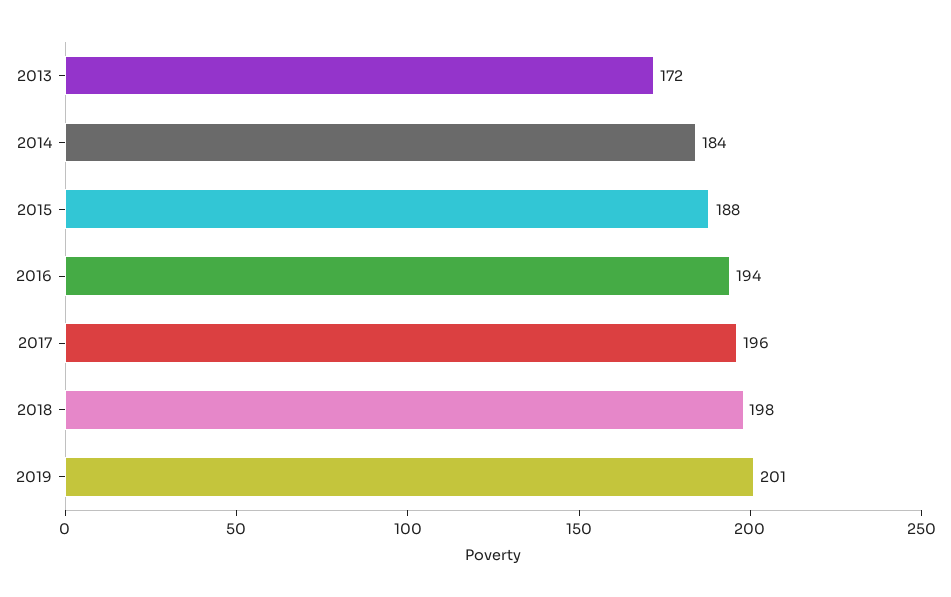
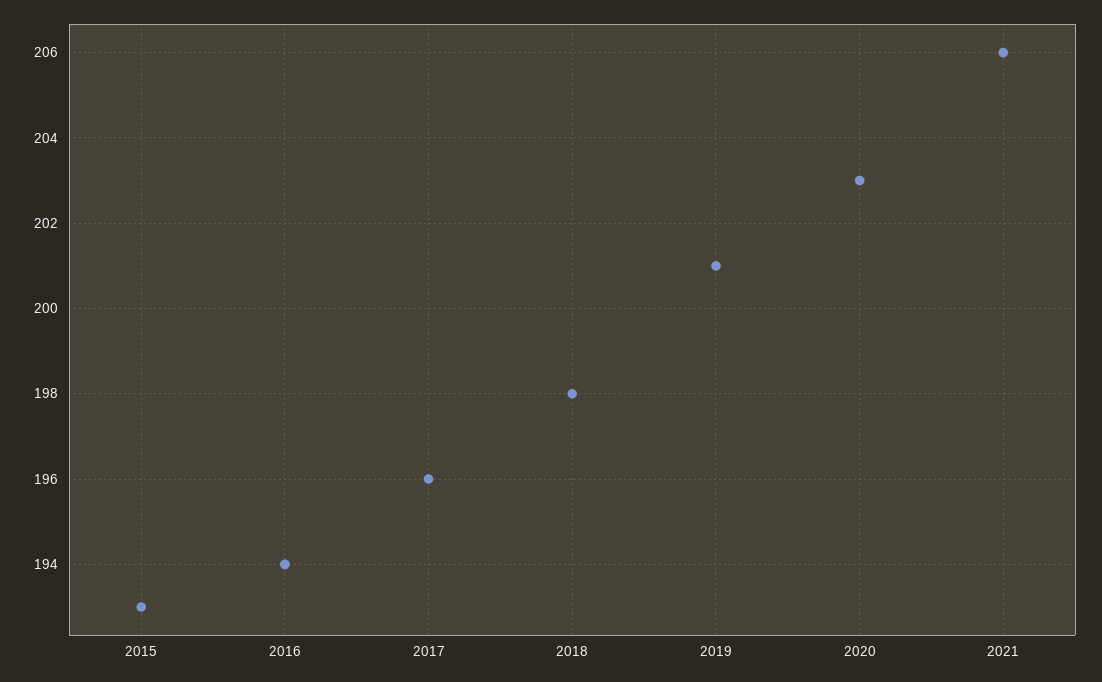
2013: 172 -> none
2014: 184 -> none
2015: 188 -> 193
2020: none -> 203
2021: none -> 206

